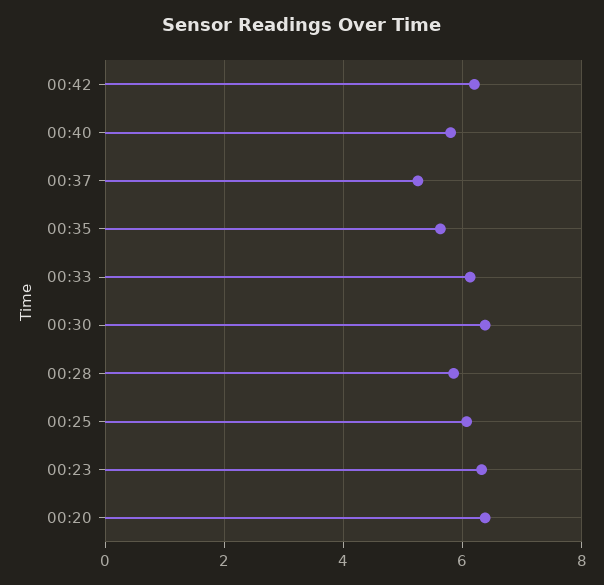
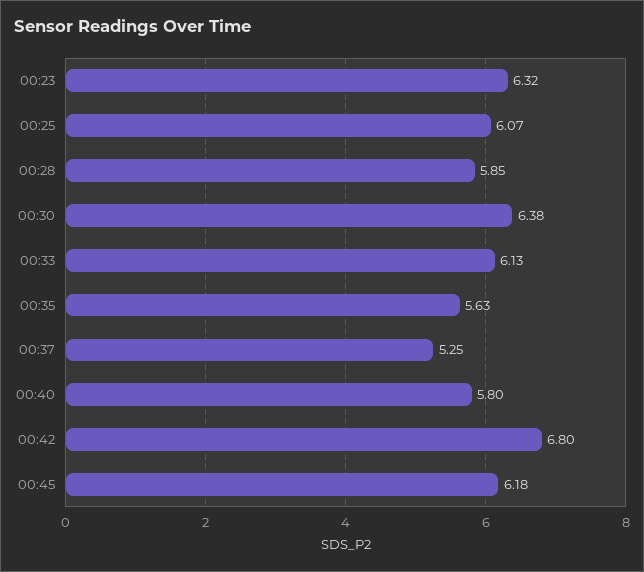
00:42: 6.2 -> 6.8
00:20: 6.4 -> none
00:45: none -> 6.18

